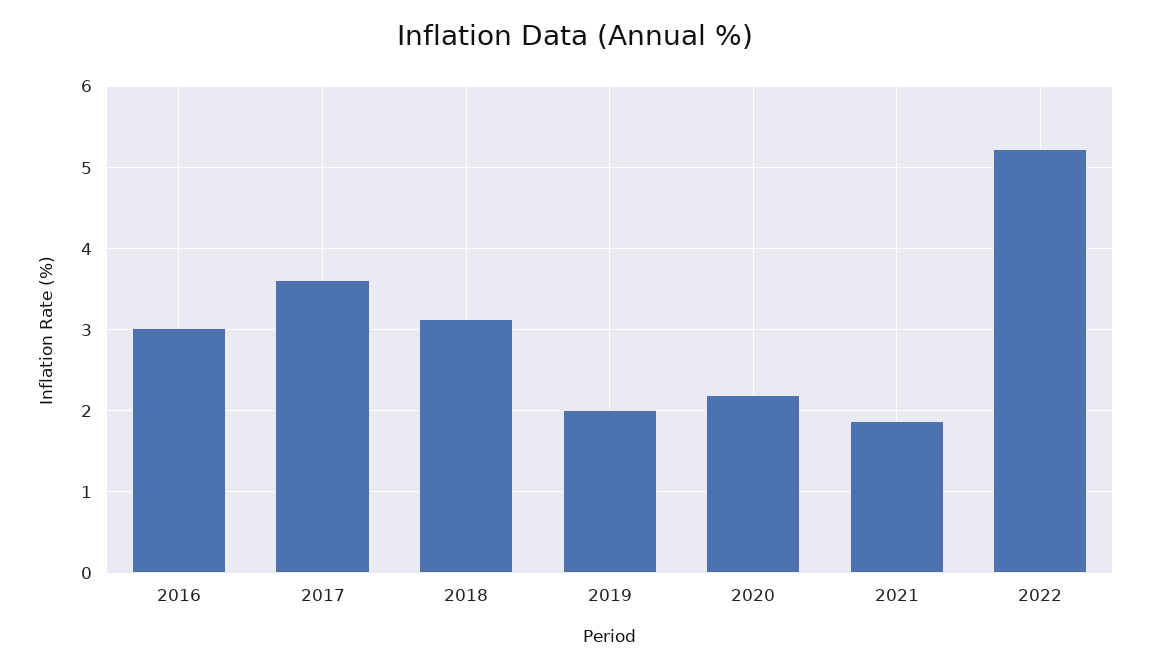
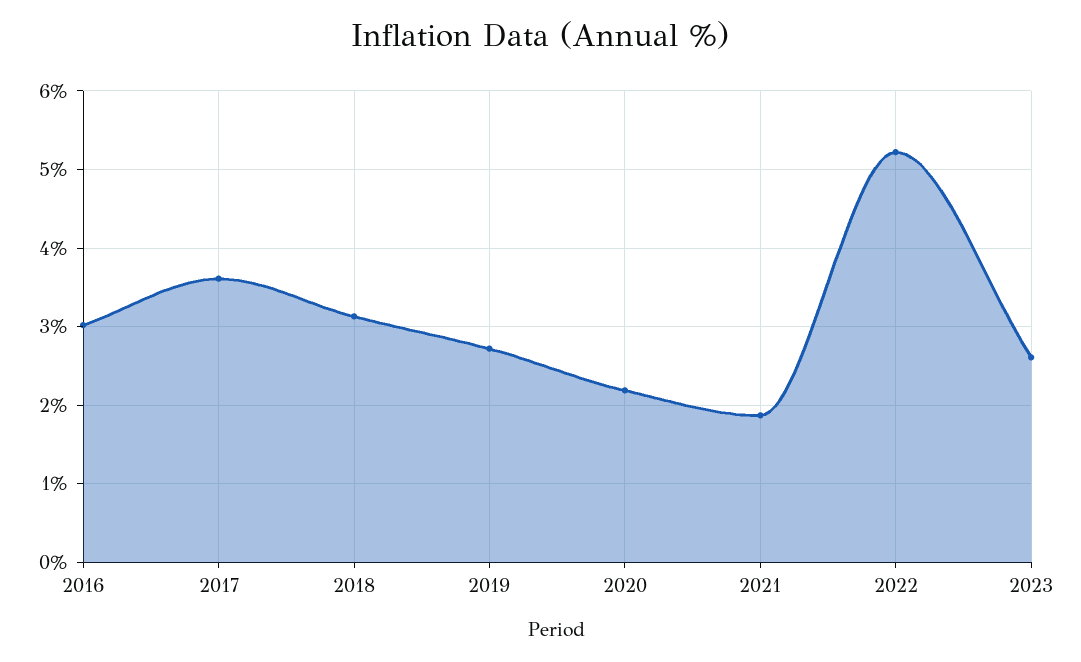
2019: 2 -> 2.7
2023: none -> 2.6

